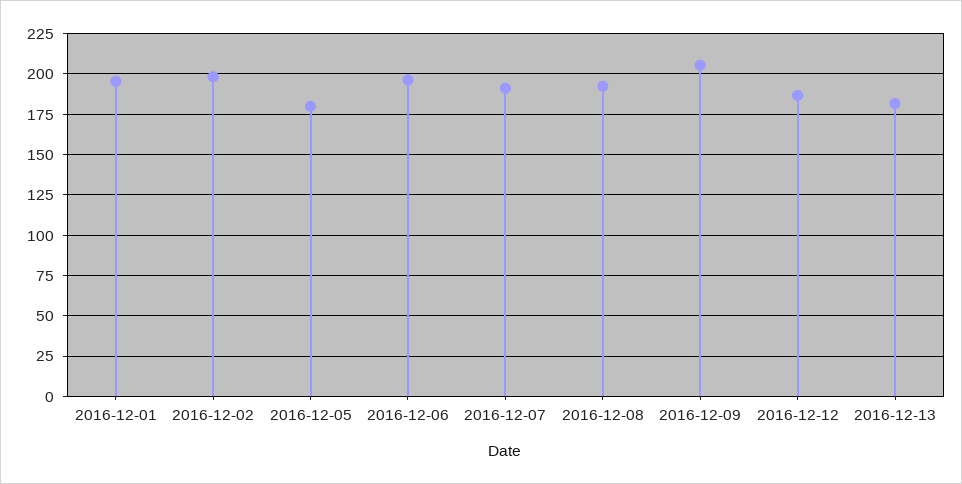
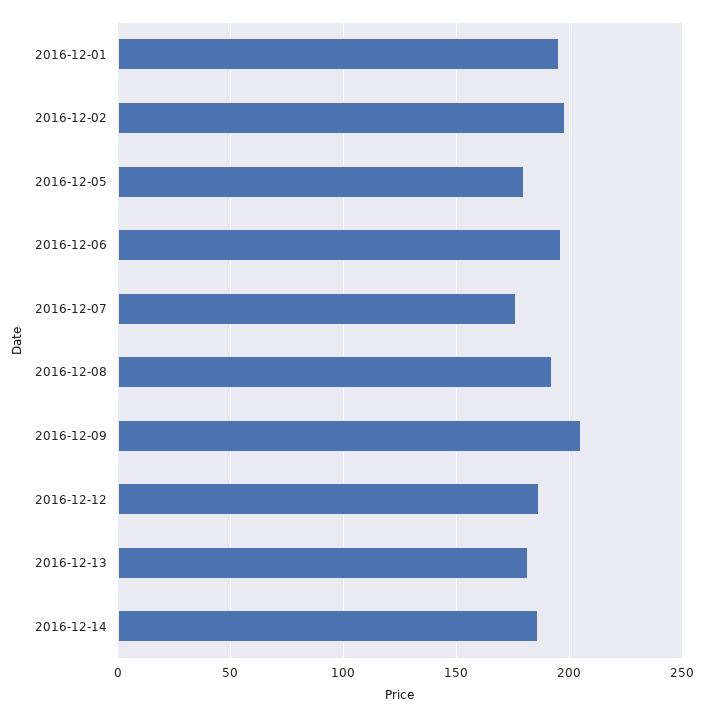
2016-12-07: 190 -> 175
2016-12-14: none -> 185

